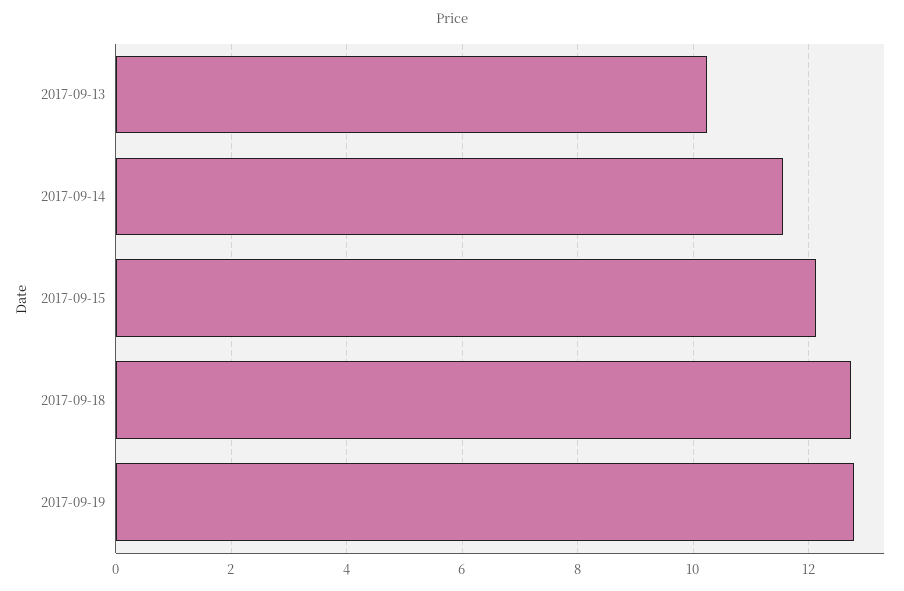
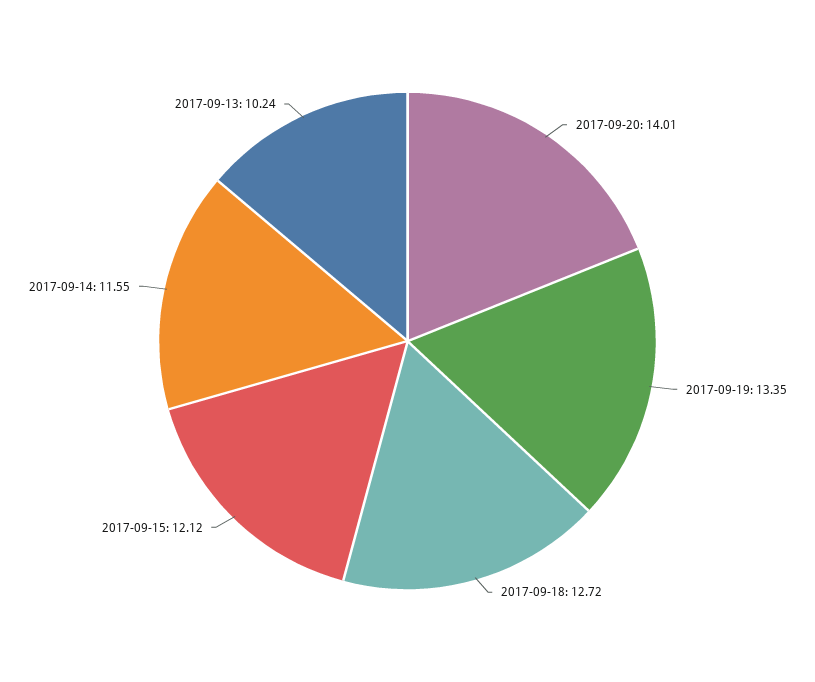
2017-09-19: 12.8 -> 13.35
2017-09-20: none -> 14.01

